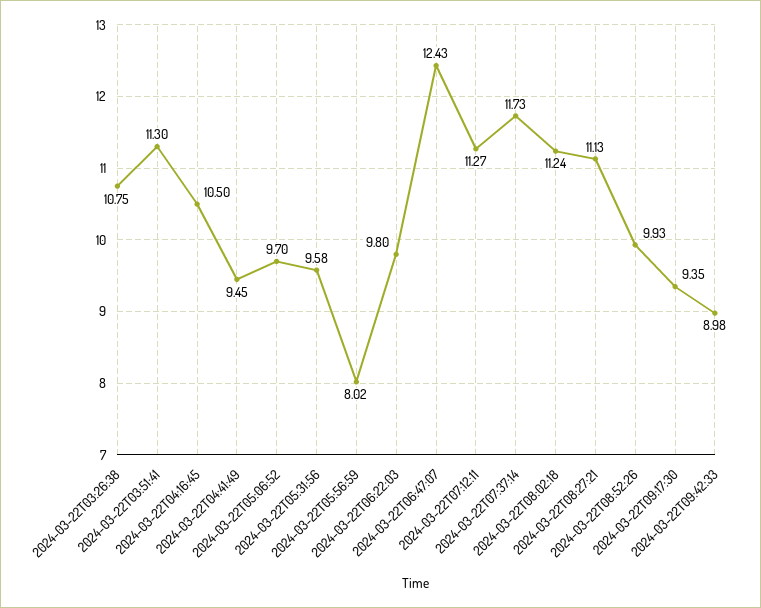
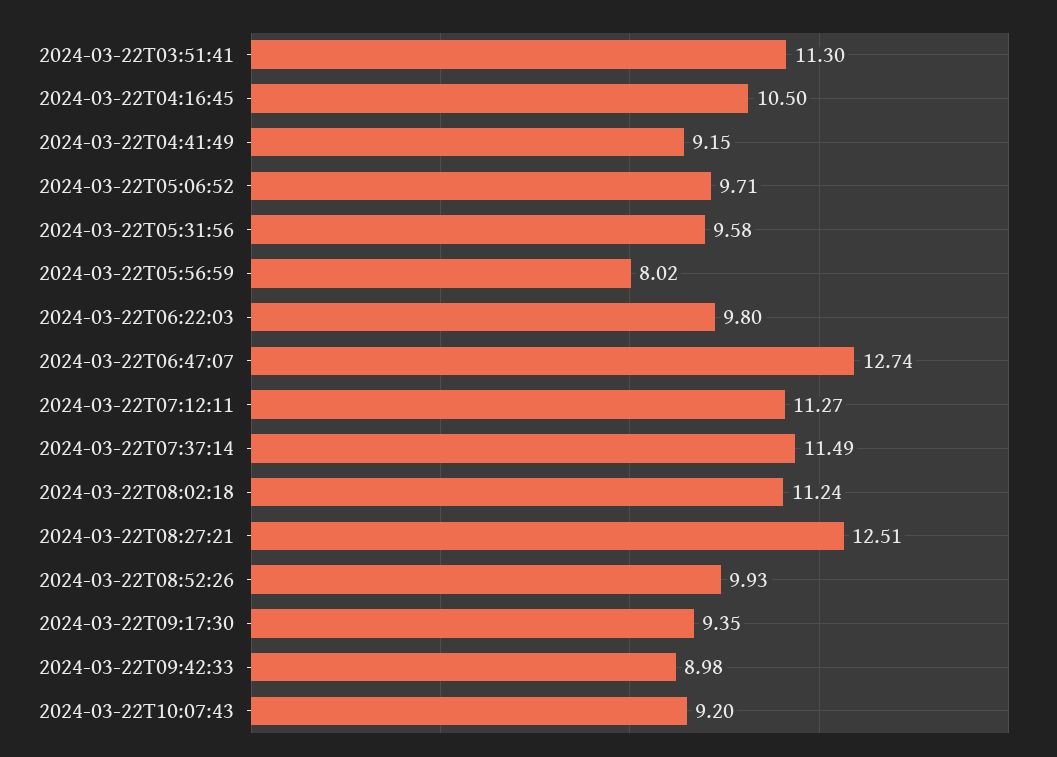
2024-03-22T03:26:38: 10.75 -> none
2024-03-22T04:41:49: 9.45 -> 9.15
2024-03-22T05:06:52: 9.7 -> 9.71
2024-03-22T06:47:07: 12.43 -> 12.74
2024-03-22T07:37:14: 11.73 -> 11.49
2024-03-22T08:27:21: 11.13 -> 12.51
2024-03-22T10:07:43: none -> 9.2

